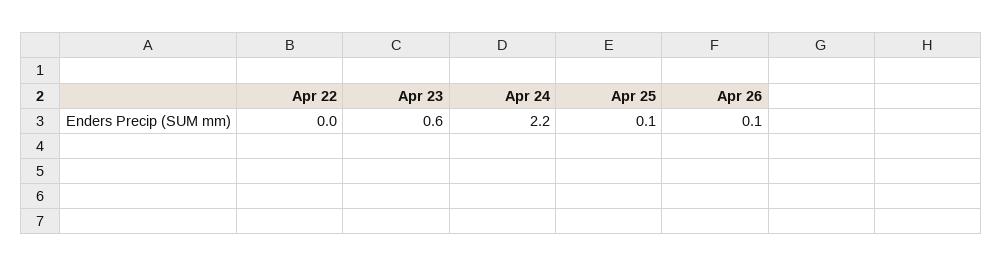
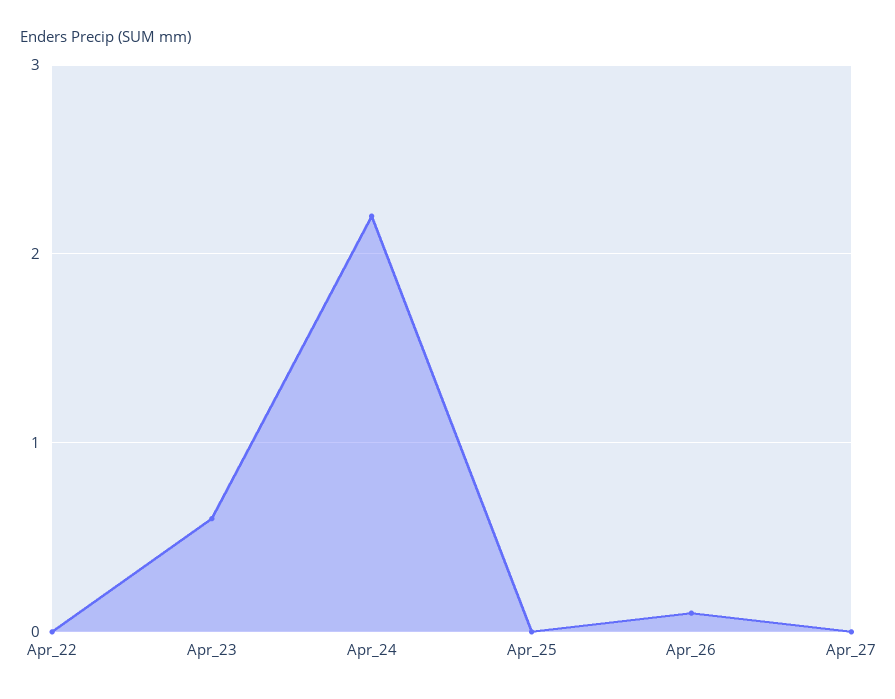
Apr 25: 0.1 -> 0
Apr_27: none -> 0

